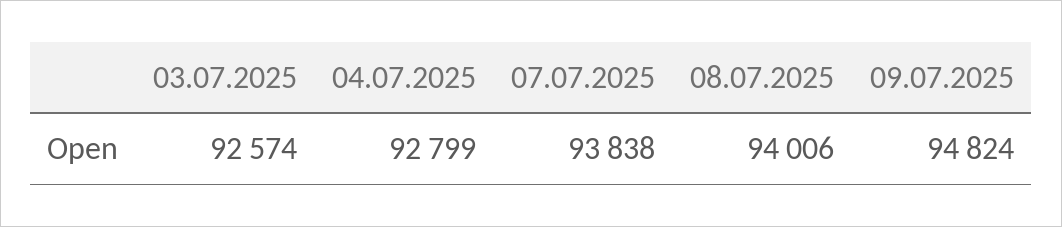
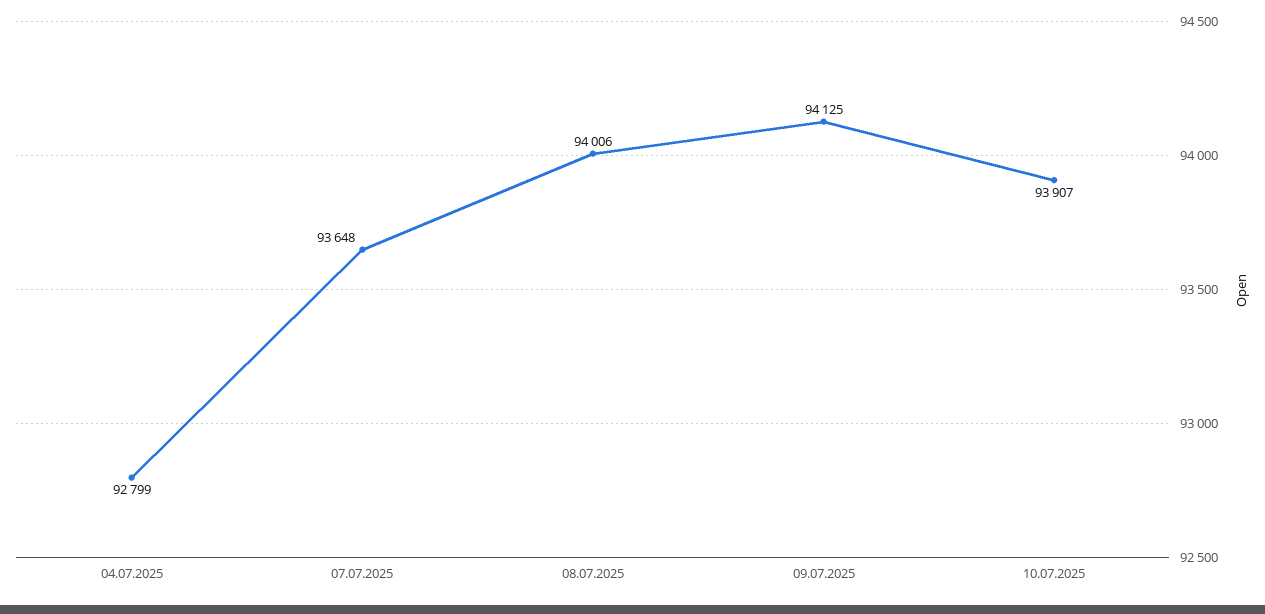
03.07.2025: 92574 -> none
07.07.2025: 93838 -> 93648
09.07.2025: 94824 -> 94125
10.07.2025: none -> 93907

